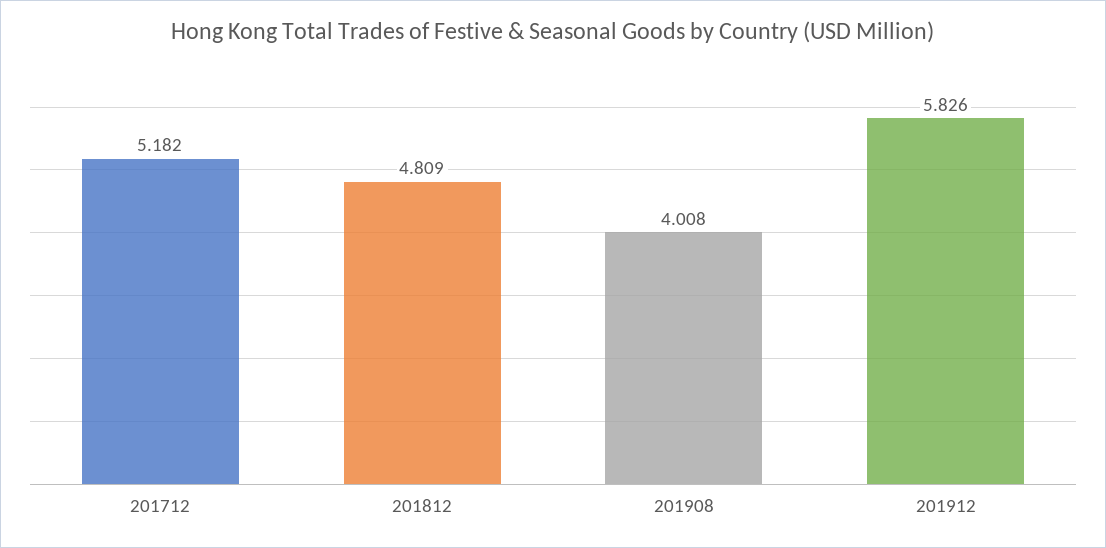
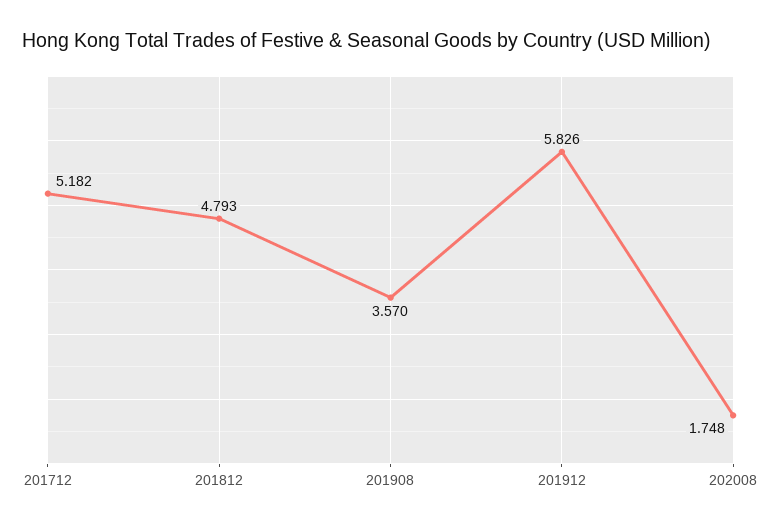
201812: 4.809 -> 4.793
201908: 4.008 -> 3.57
202008: none -> 1.748

